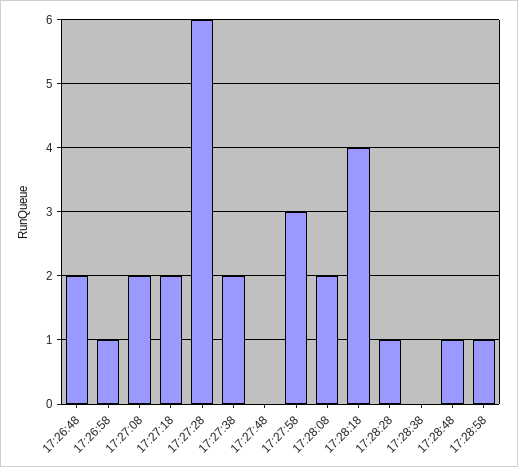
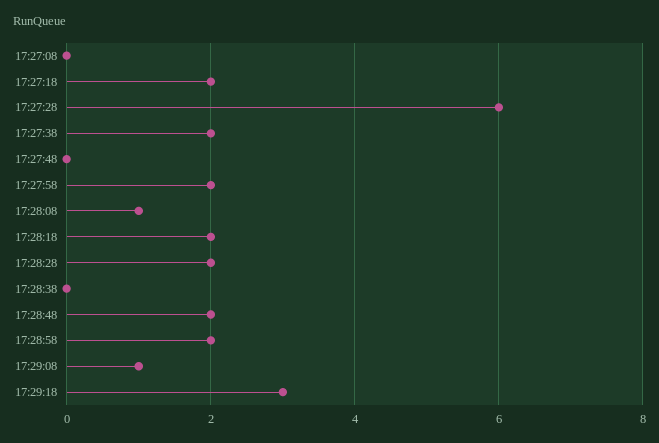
17:26:48: 2 -> none
17:26:58: 1 -> none
17:27:08: 2 -> 0
17:27:58: 3 -> 2
17:28:08: 2 -> 1
17:28:18: 4 -> 2
17:28:28: 1 -> 2
17:28:48: 1 -> 2
17:28:58: 1 -> 2
17:29:08: none -> 1
17:29:18: none -> 3

